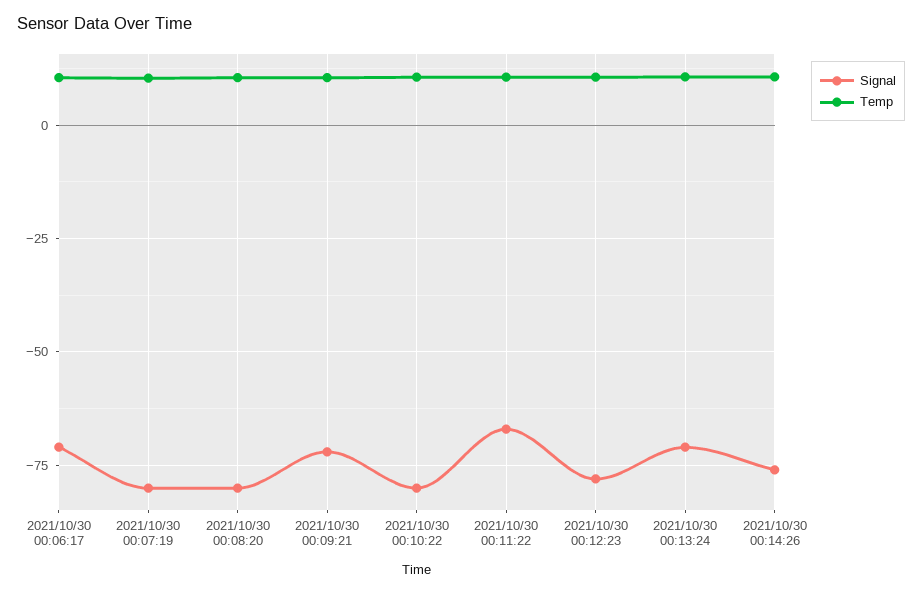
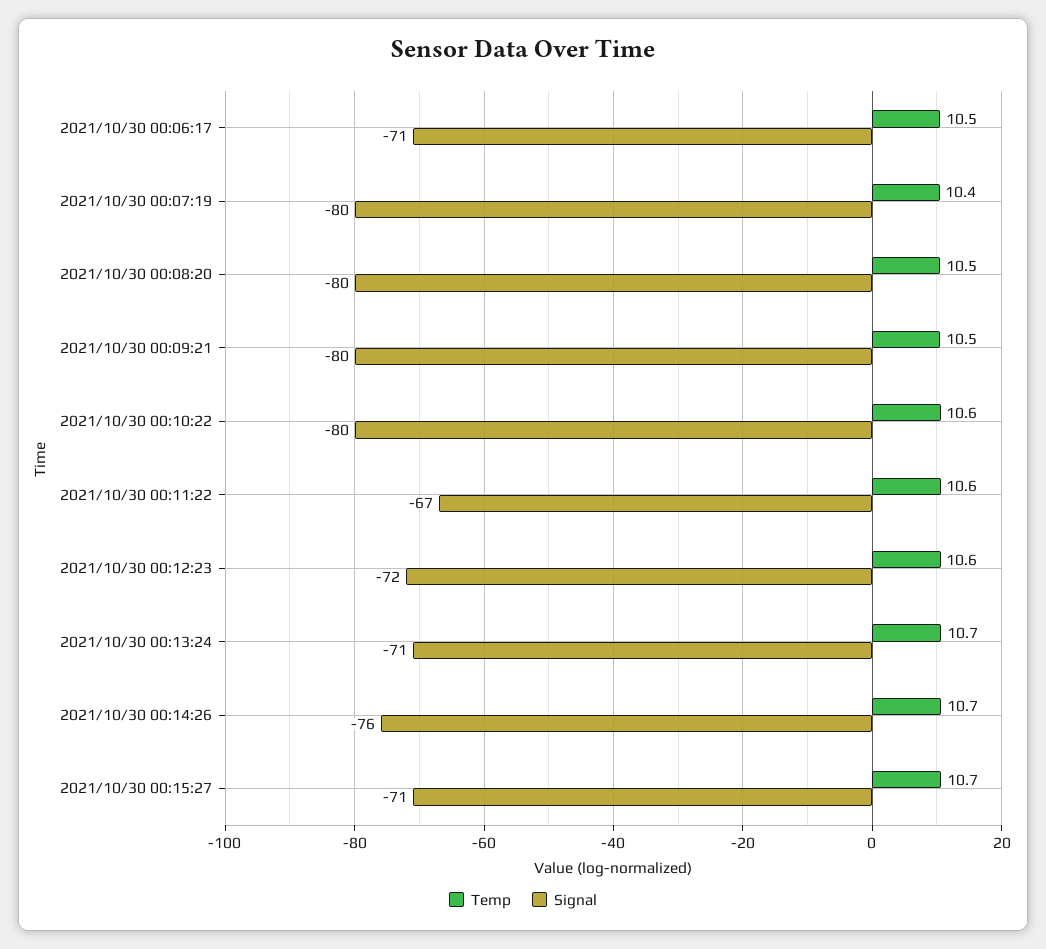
Signal, 2021/10/30 00:09:21: -72.5 -> -80
Signal, 2021/10/30 00:12:23: -77.5 -> -72
Temp, 2021/10/30 00:15:27: none -> 10.7
Signal, 2021/10/30 00:15:27: none -> -71

